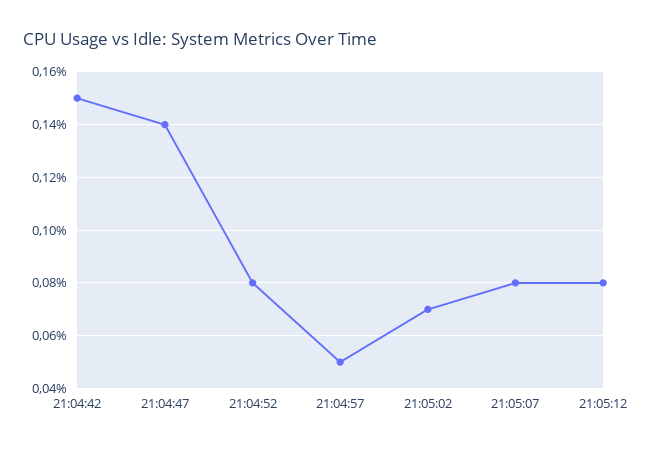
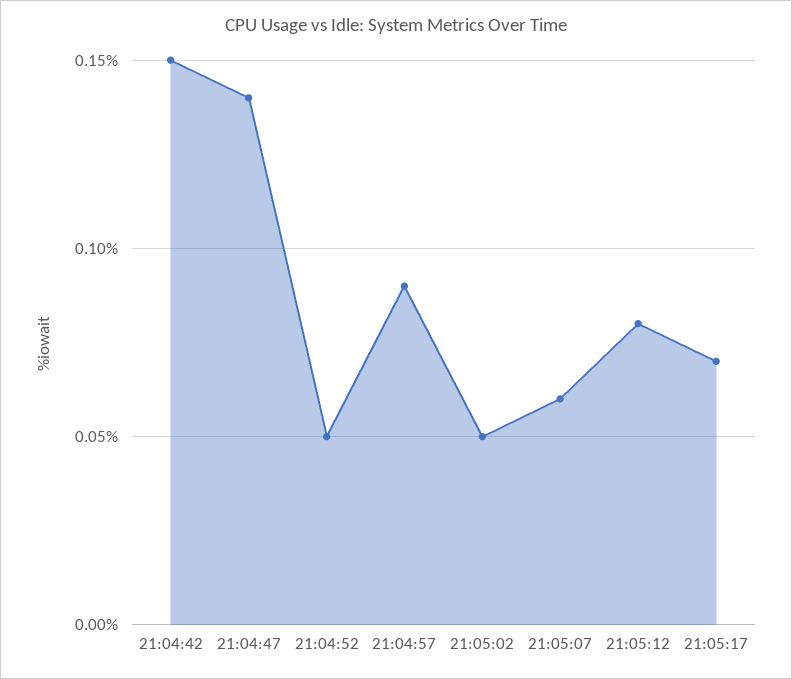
21:04:52: 0.08 -> 0.05
21:04:57: 0.05 -> 0.09
21:05:02: 0.07 -> 0.05
21:05:07: 0.08 -> 0.06
21:05:17: none -> 0.07

